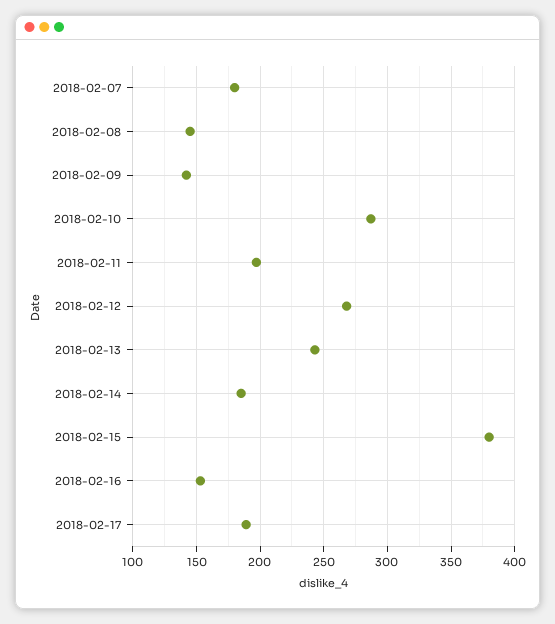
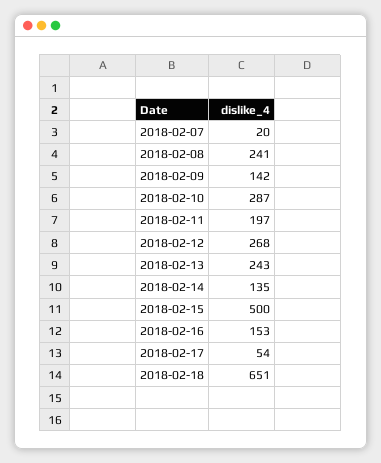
2018-02-07: 180 -> 20
2018-02-08: 145 -> 241
2018-02-14: 185 -> 135
2018-02-15: 380 -> 500
2018-02-17: 190 -> 54
2018-02-18: none -> 651

